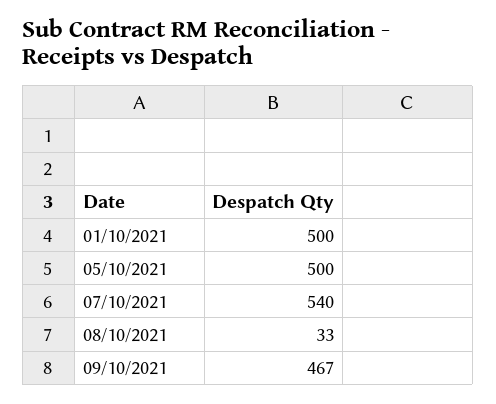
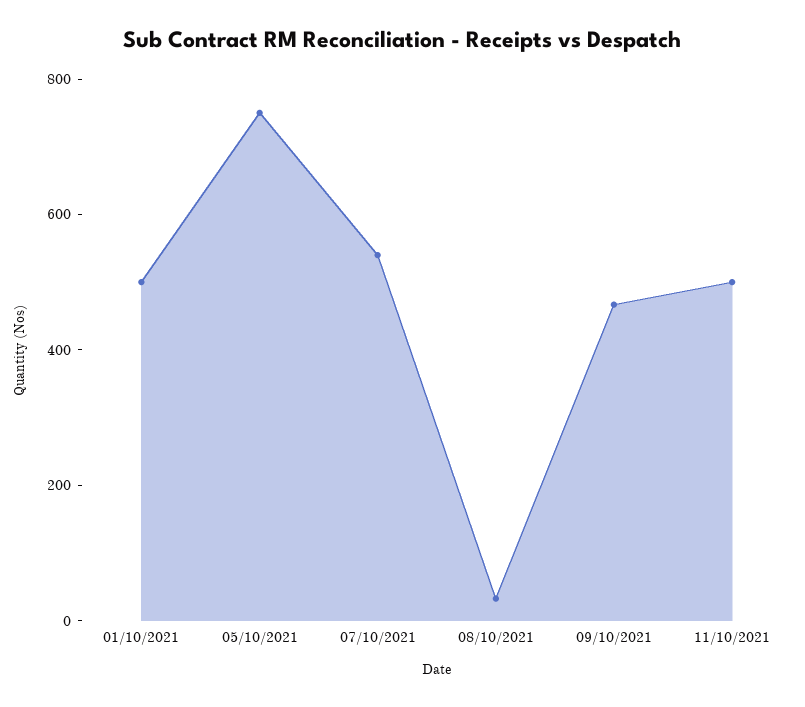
05/10/2021: 500 -> 750
11/10/2021: none -> 500

